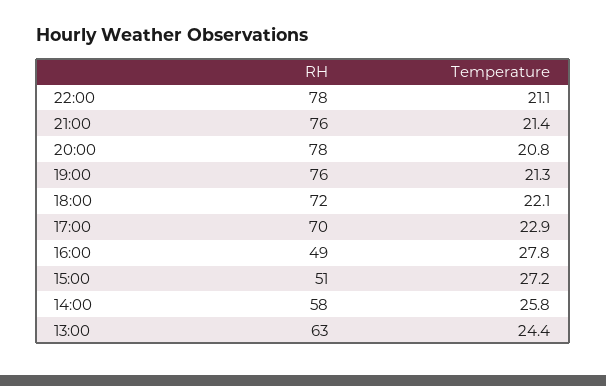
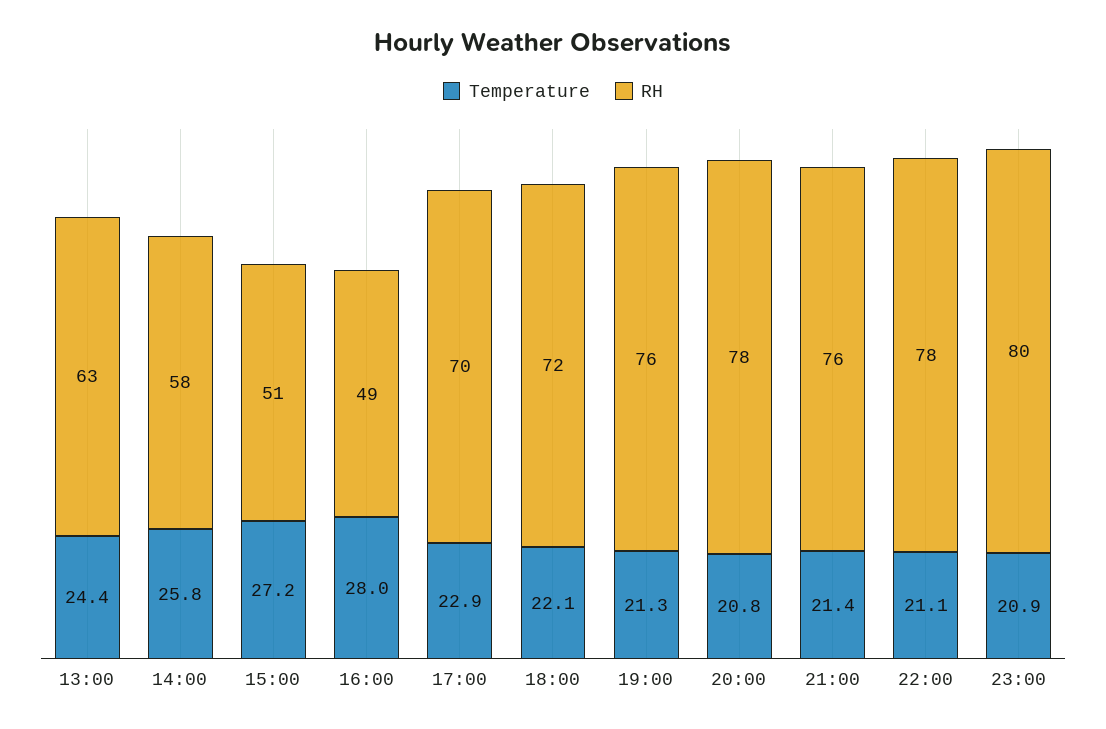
Temperature, 16:00: 27.8 -> 28
Temperature, 23:00: none -> 20.9
RH, 23:00: none -> 80

